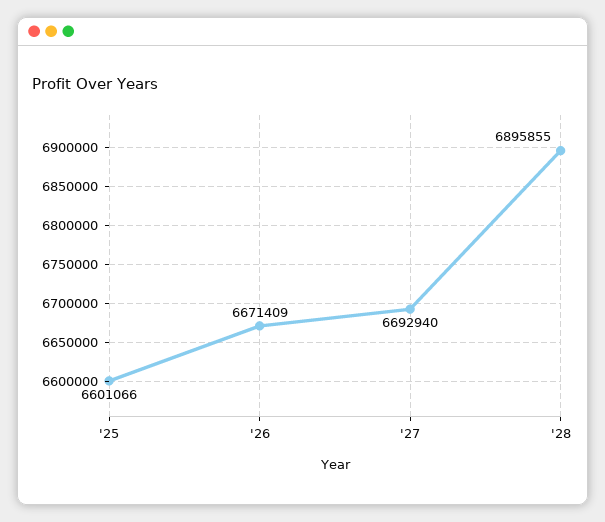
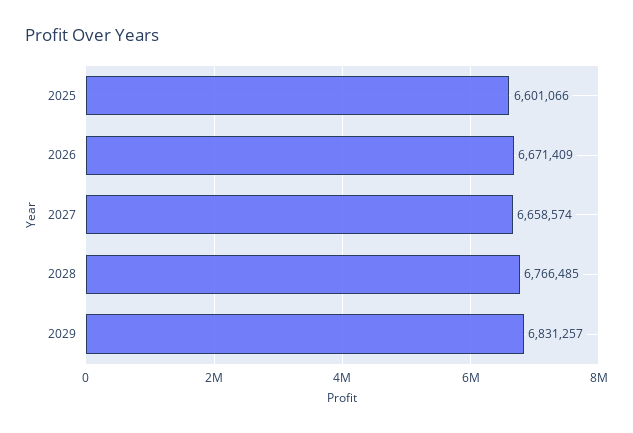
'27: 6692940 -> 6658574
'28: 6895855 -> 6766485
2029: none -> 6831257

